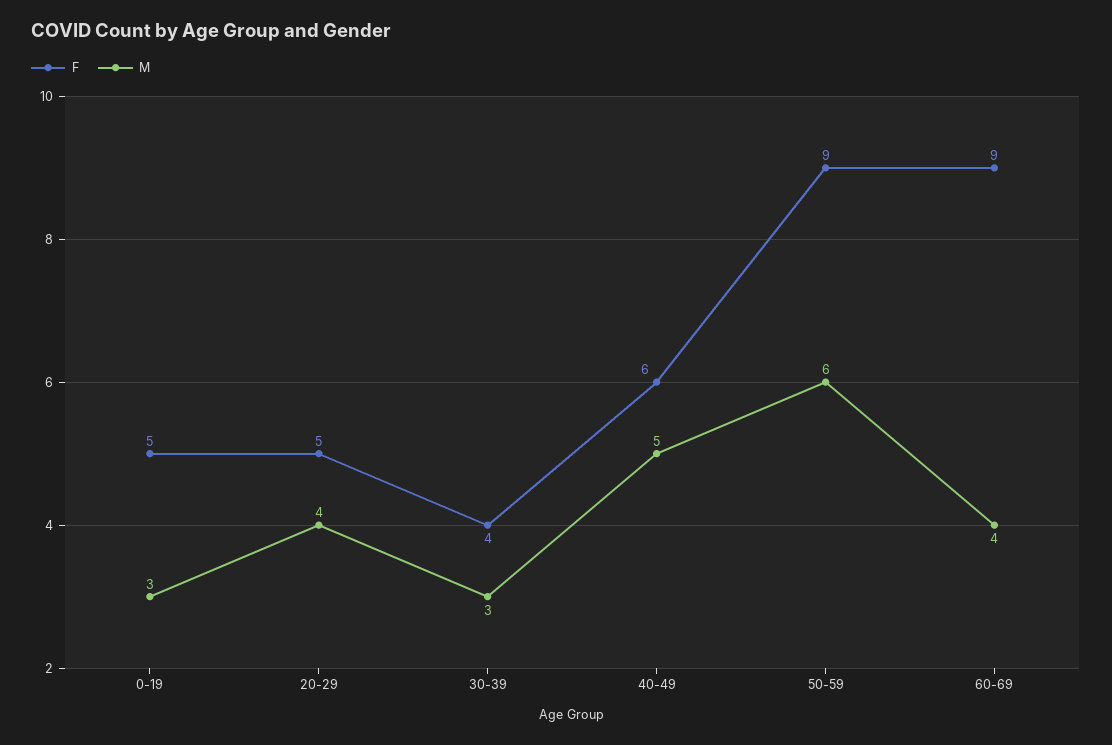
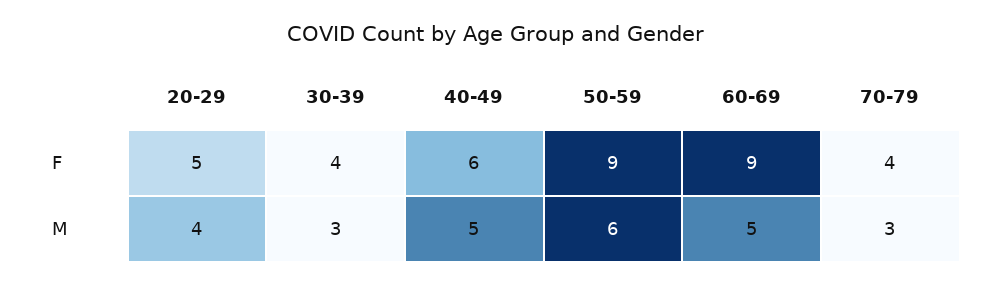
F, 0-19: 5 -> none
M, 0-19: 3 -> none
M, 60-69: 4 -> 5
F, 70-79: none -> 4
M, 70-79: none -> 3

